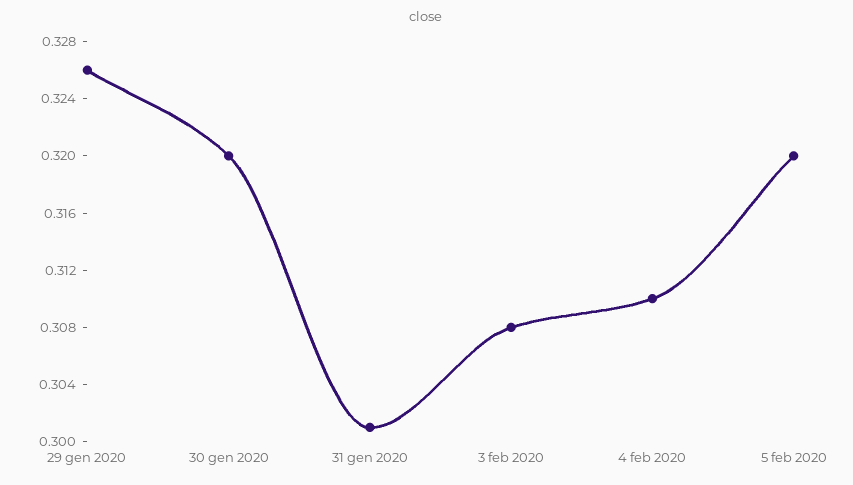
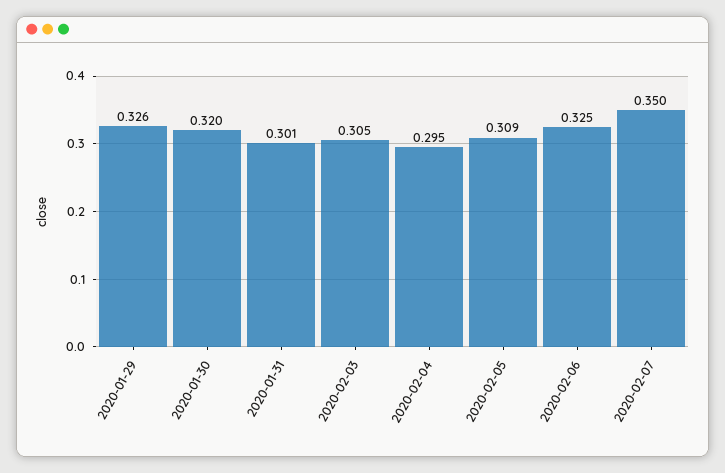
3 feb 2020: 0.308 -> 0.305
4 feb 2020: 0.31 -> 0.295
5 feb 2020: 0.32 -> 0.309
2020-02-06: none -> 0.325
2020-02-07: none -> 0.35

